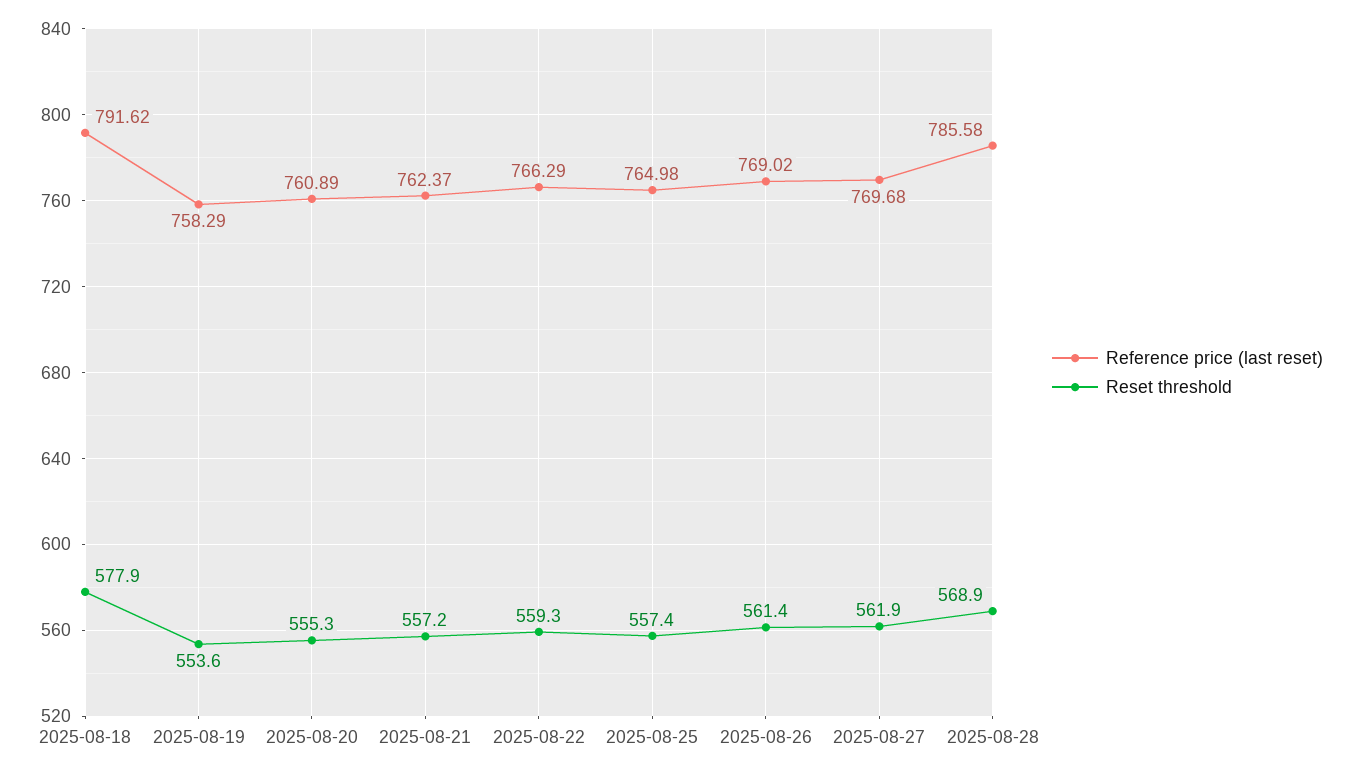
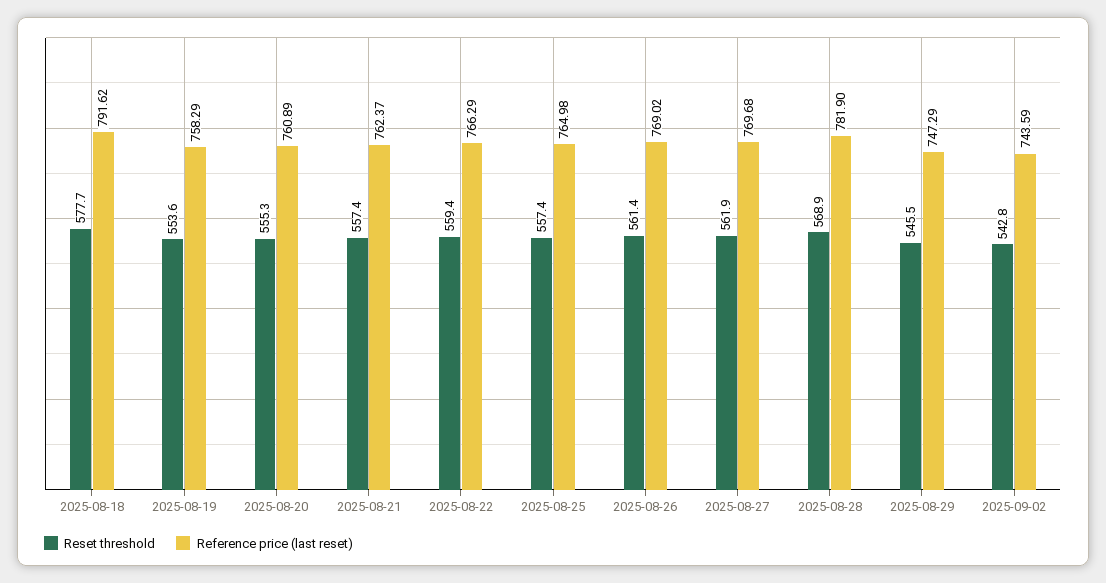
Reset threshold, 2025-08-18: 577.9 -> 577.7
Reset threshold, 2025-08-21: 557.2 -> 557.4
Reset threshold, 2025-08-22: 559.3 -> 559.4
Reference price (last reset), 2025-08-28: 785.58 -> 781.9
Reset threshold, 2025-08-29: none -> 545.5
Reference price (last reset), 2025-08-29: none -> 747.29
Reset threshold, 2025-09-02: none -> 542.8
Reference price (last reset), 2025-09-02: none -> 743.59

